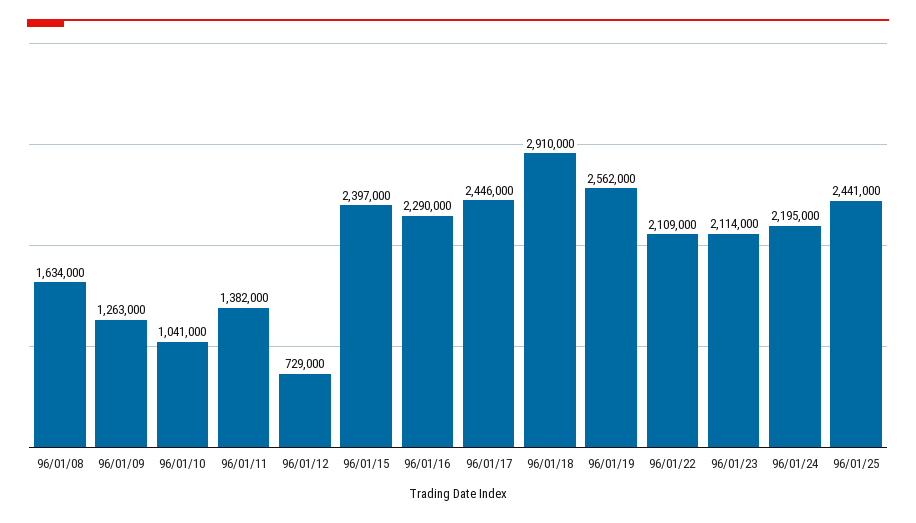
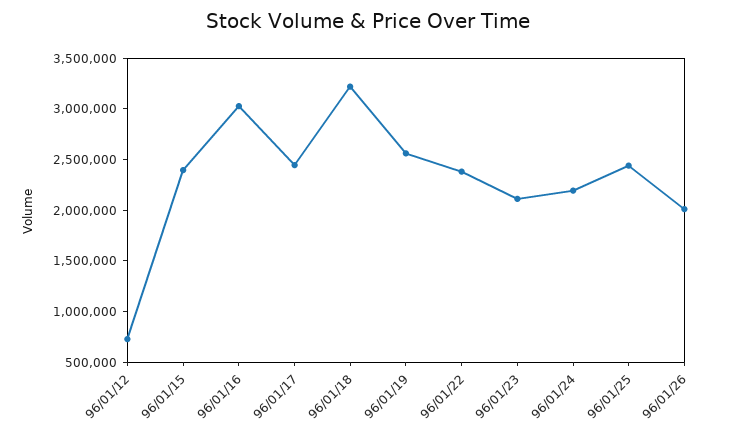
96/01/08: 1634000 -> none
96/01/09: 1263000 -> none
96/01/10: 1041000 -> none
96/01/11: 1382000 -> none
96/01/16: 2290000 -> 3000000
96/01/18: 2910000 -> 3200000
96/01/22: 2109000 -> 2400000
96/01/26: none -> 2000000

